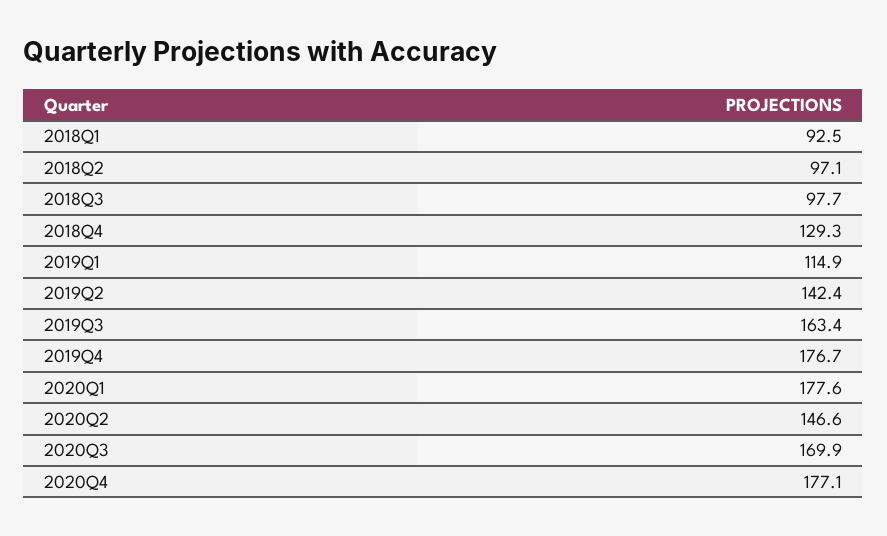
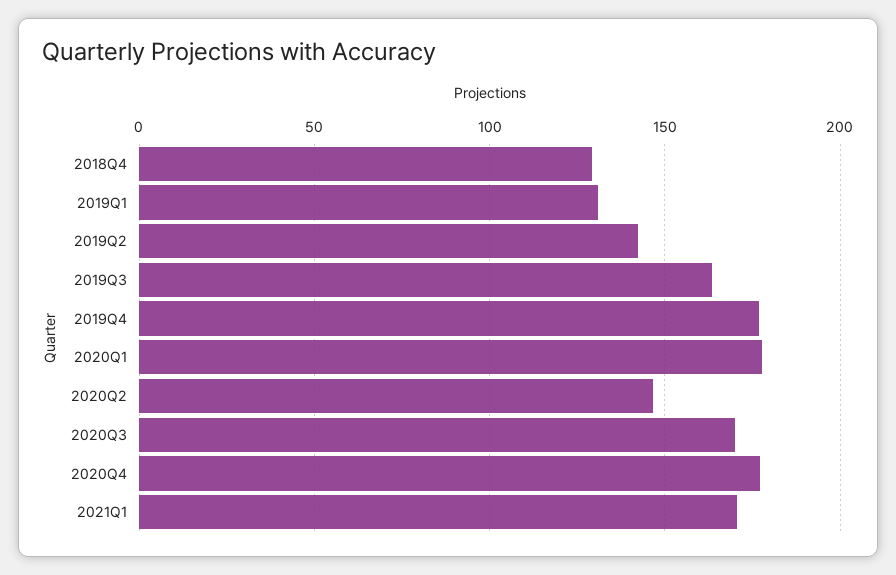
2018Q1: 92.5 -> none
2018Q2: 97.1 -> none
2018Q3: 97.7 -> none
2019Q1: 114.9 -> 130
2021Q1: none -> 170

